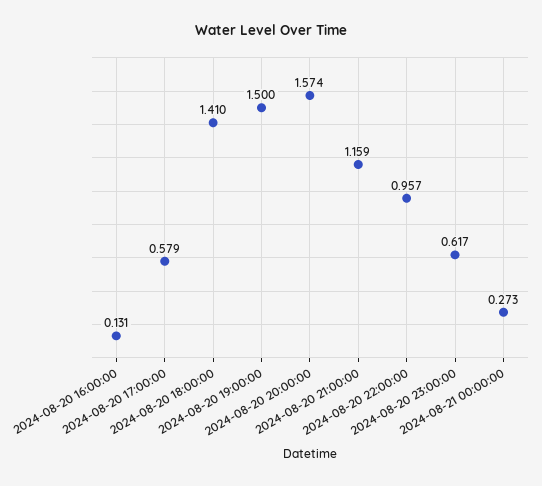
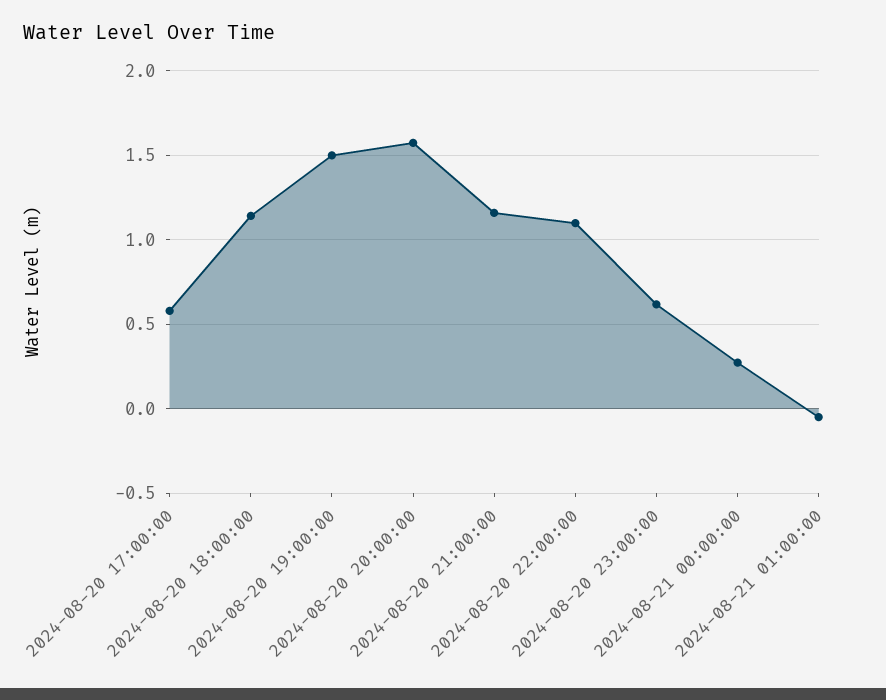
2024-08-20 16:00:00: 0.131 -> none
2024-08-20 18:00:00: 1.41 -> 1.15
2024-08-20 22:00:00: 0.957 -> 1.1
2024-08-21 01:00:00: none -> -0.05

